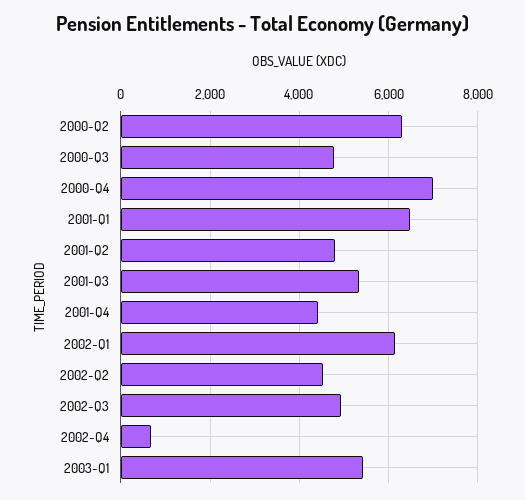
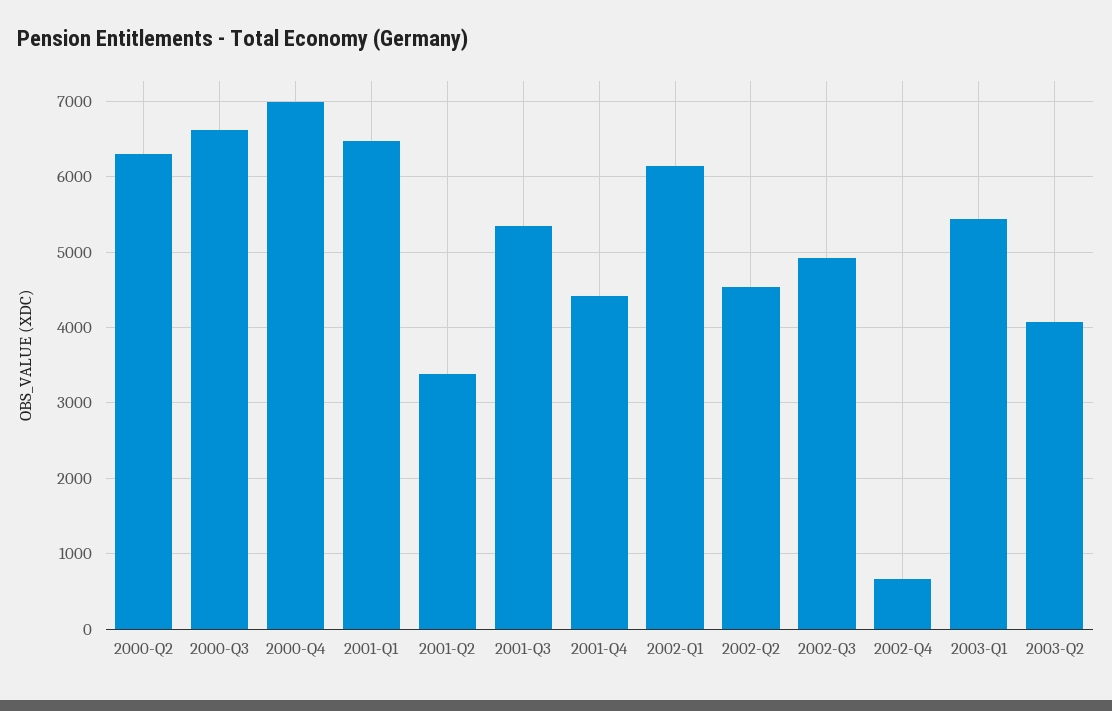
2000-Q3: 4800 -> 6600
2001-Q2: 4800 -> 3400
2003-Q2: none -> 4100

